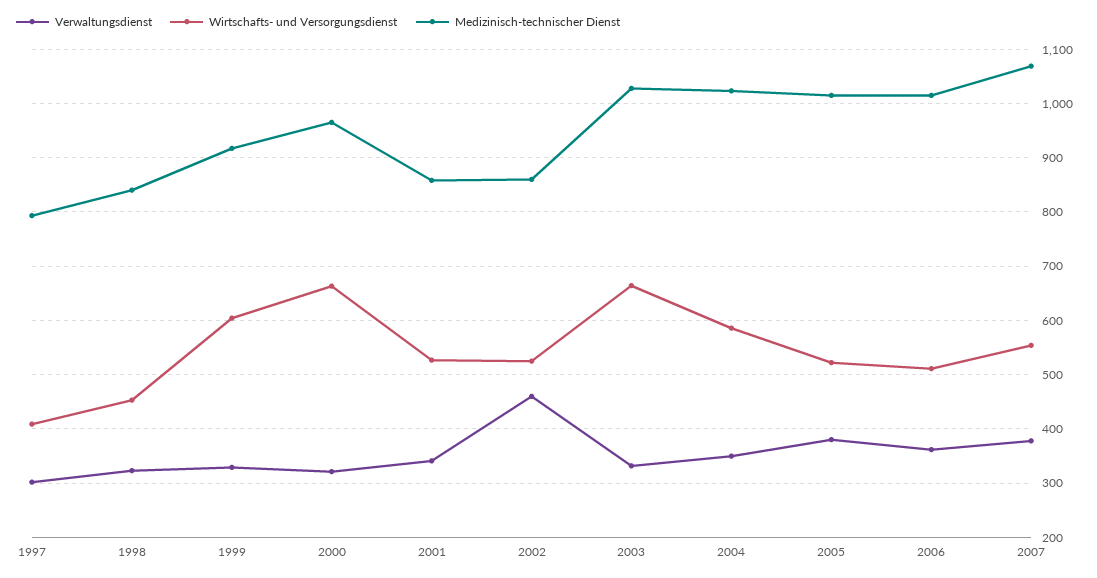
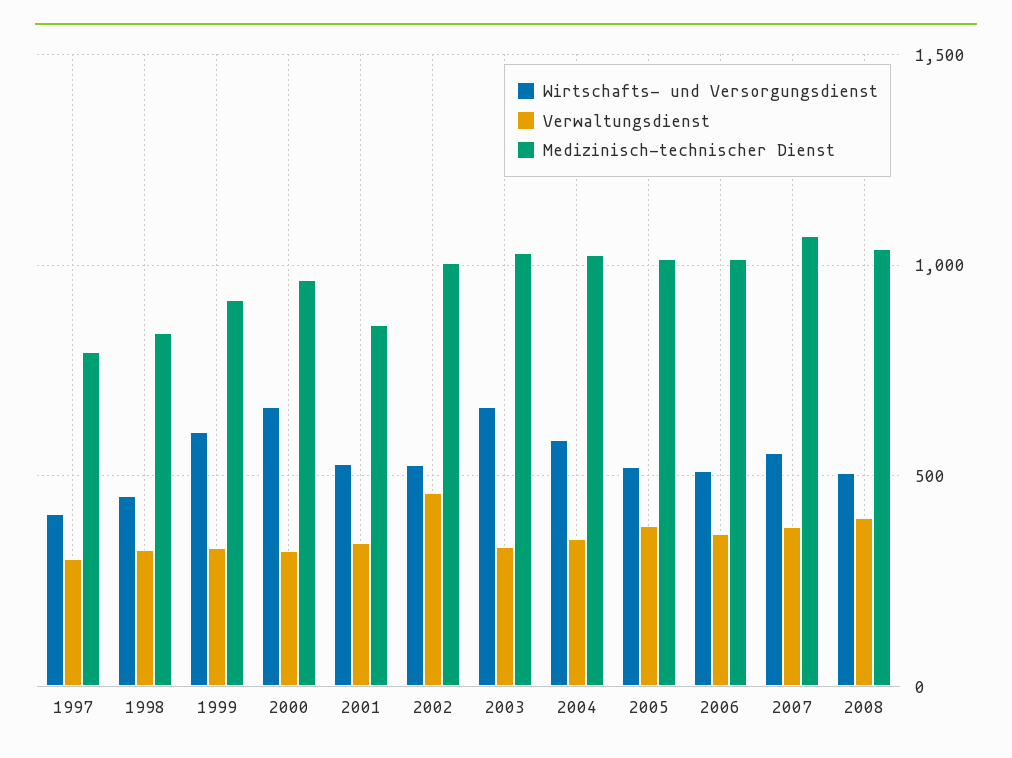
Medizinisch-technischer Dienst, 2002: 860 -> 1000
Wirtschafts- und Versorgungsdienst, 2008: none -> 500
Verwaltungsdienst, 2008: none -> 400
Medizinisch-technischer Dienst, 2008: none -> 1050

